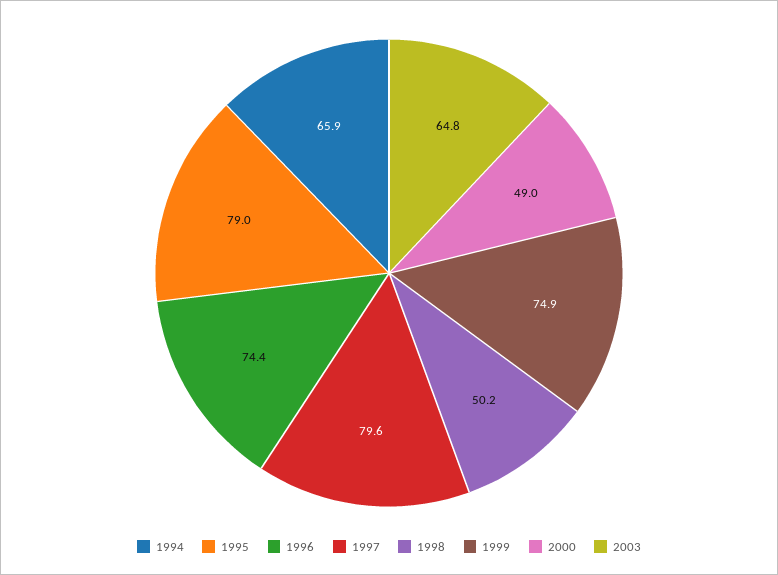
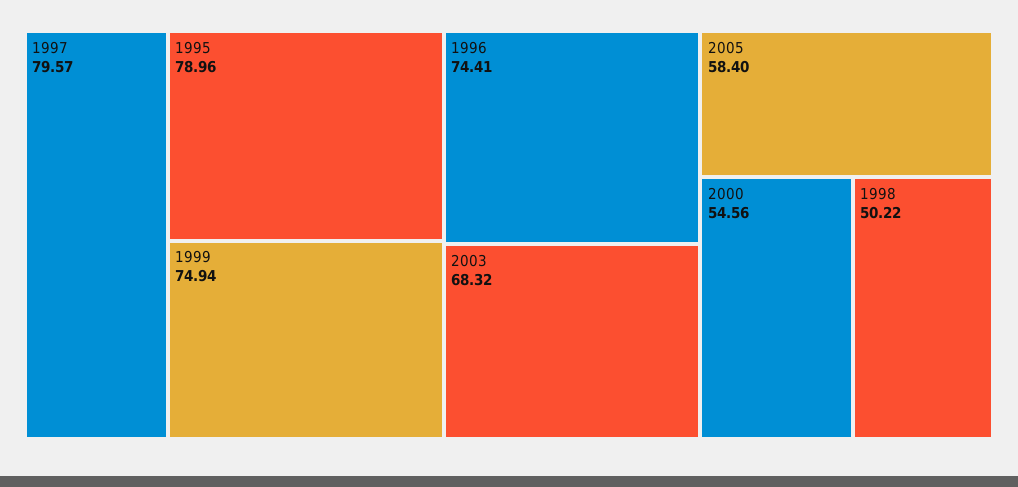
1994: 65.9 -> none
2000: 49 -> 54.56
2003: 64.8 -> 68.32
2005: none -> 58.4

